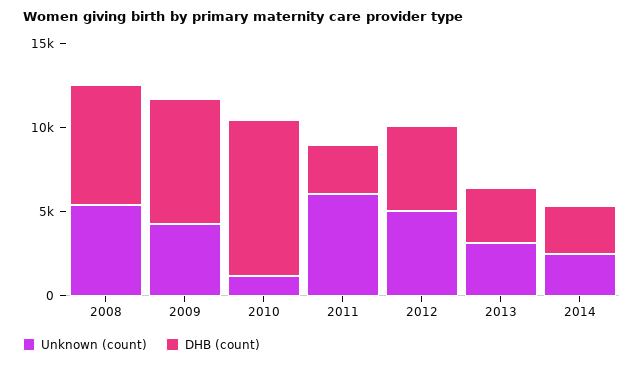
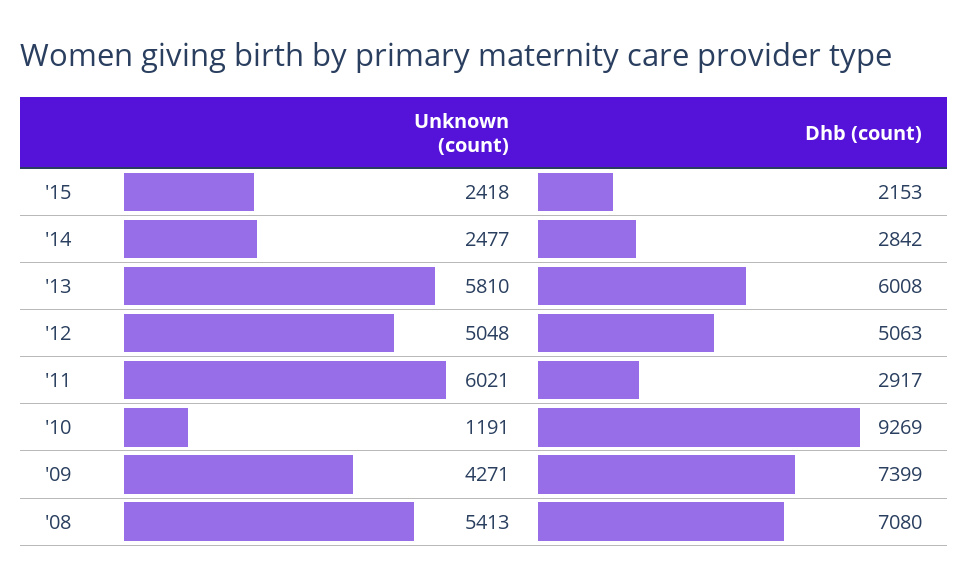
Unknown (count), 2013: 3000 -> 5810
DHB (count), 2013: 3000 -> 6008
Unknown (count), '15: none -> 2418
DHB (count), '15: none -> 2153

